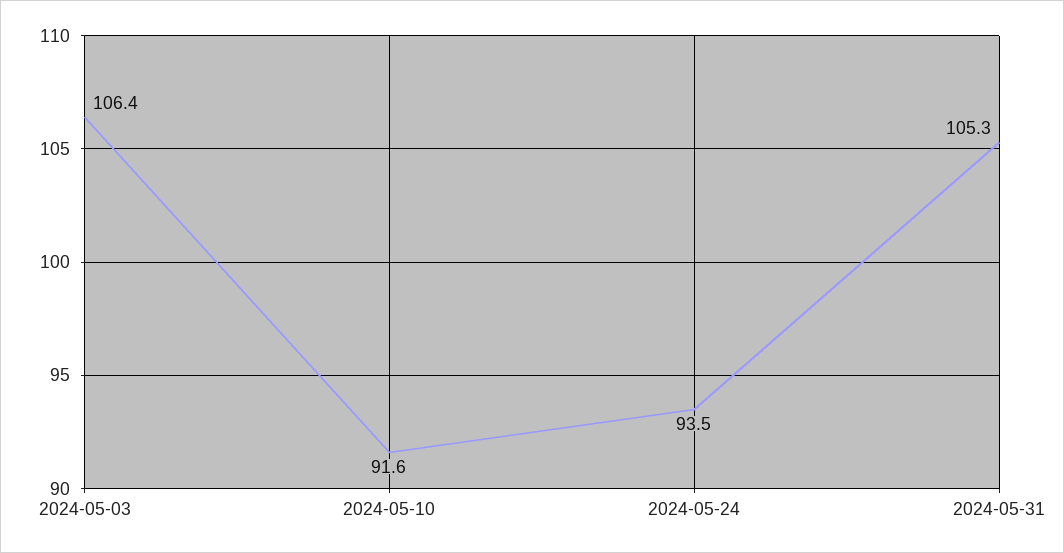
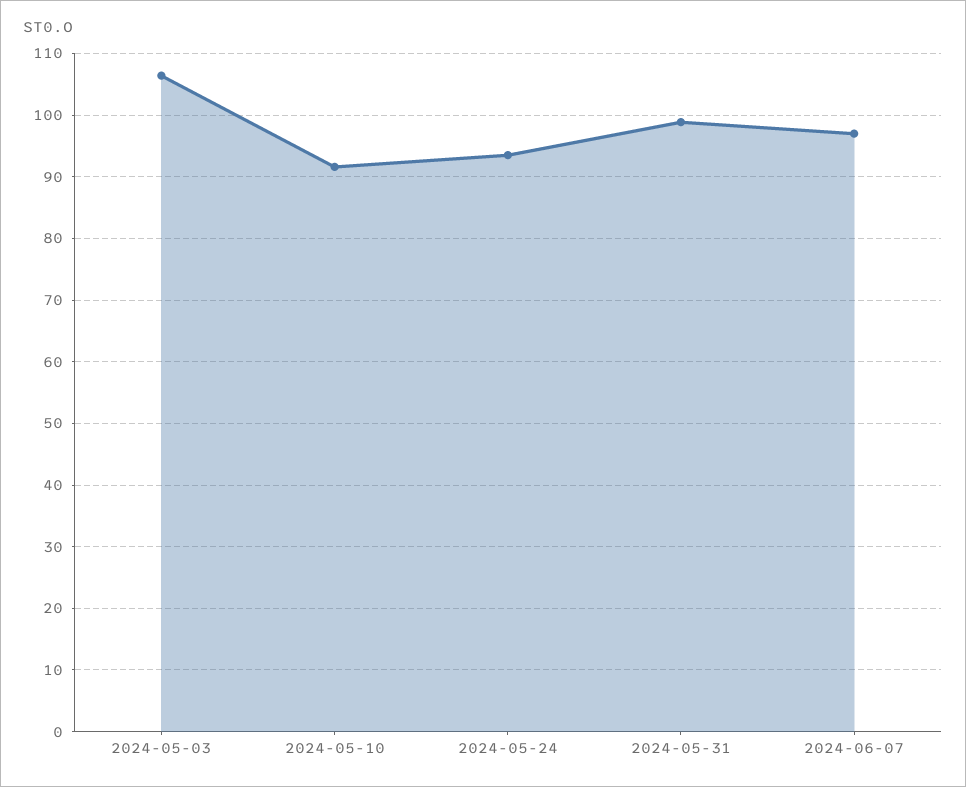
2024-05-31: 105.3 -> 99
2024-06-07: none -> 97

